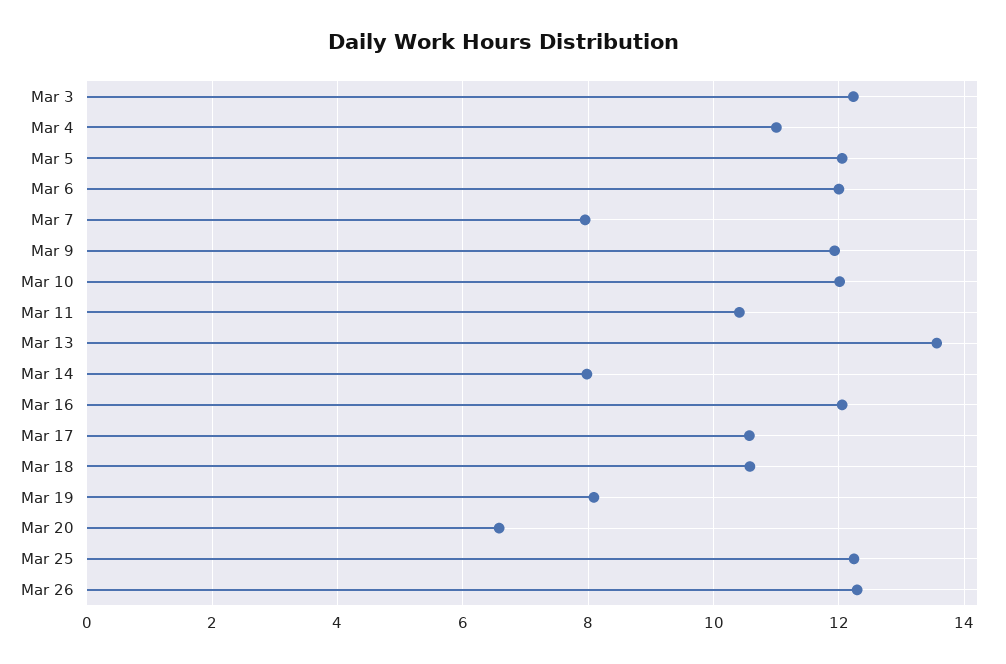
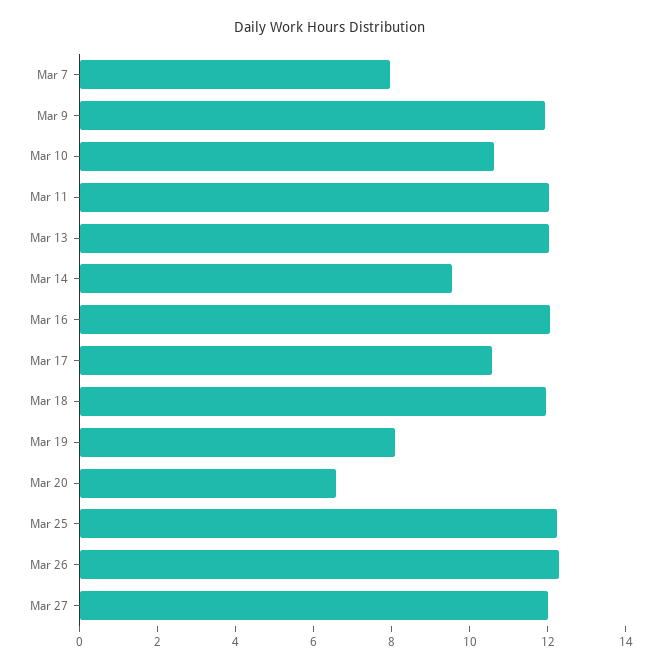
Mar 3: 12.2 -> none
Mar 4: 11 -> none
Mar 5: 12 -> none
Mar 6: 12 -> none
Mar 10: 12 -> 10.5
Mar 11: 10.4 -> 12
Mar 13: 13.6 -> 12
Mar 14: 8 -> 9.5
Mar 18: 10.6 -> 12
Mar 27: none -> 12

